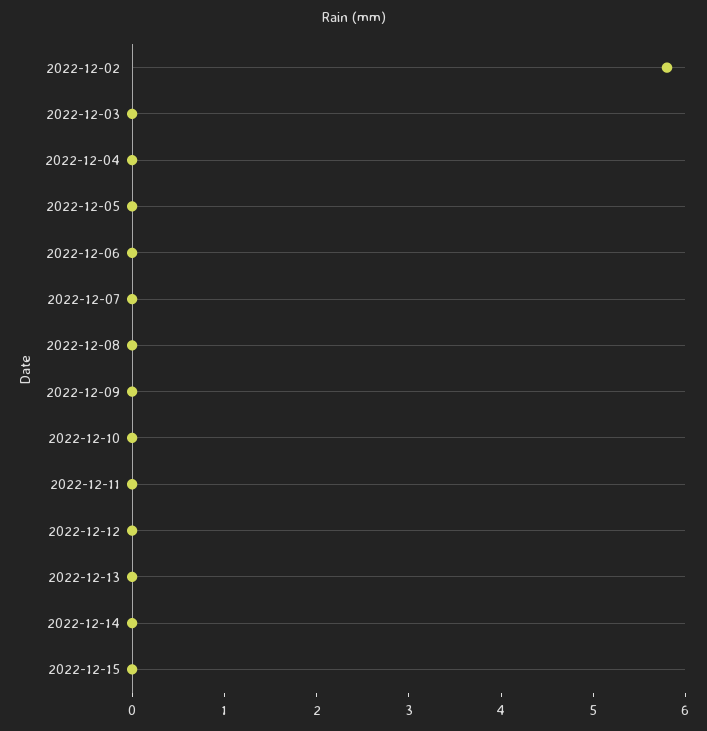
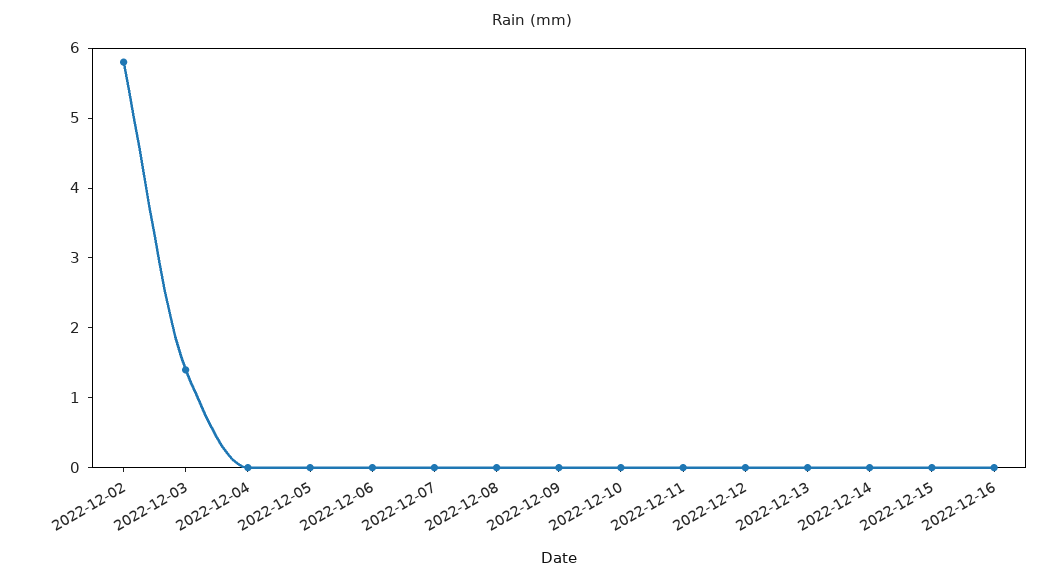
2022-12-03: 0 -> 1.5
2022-12-16: none -> 0

